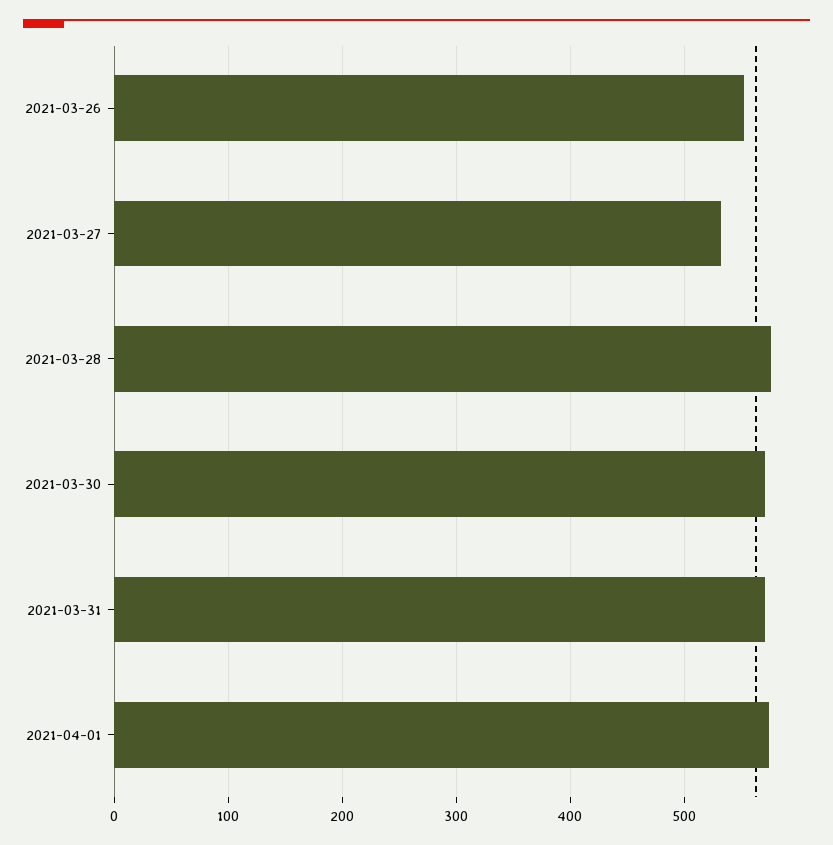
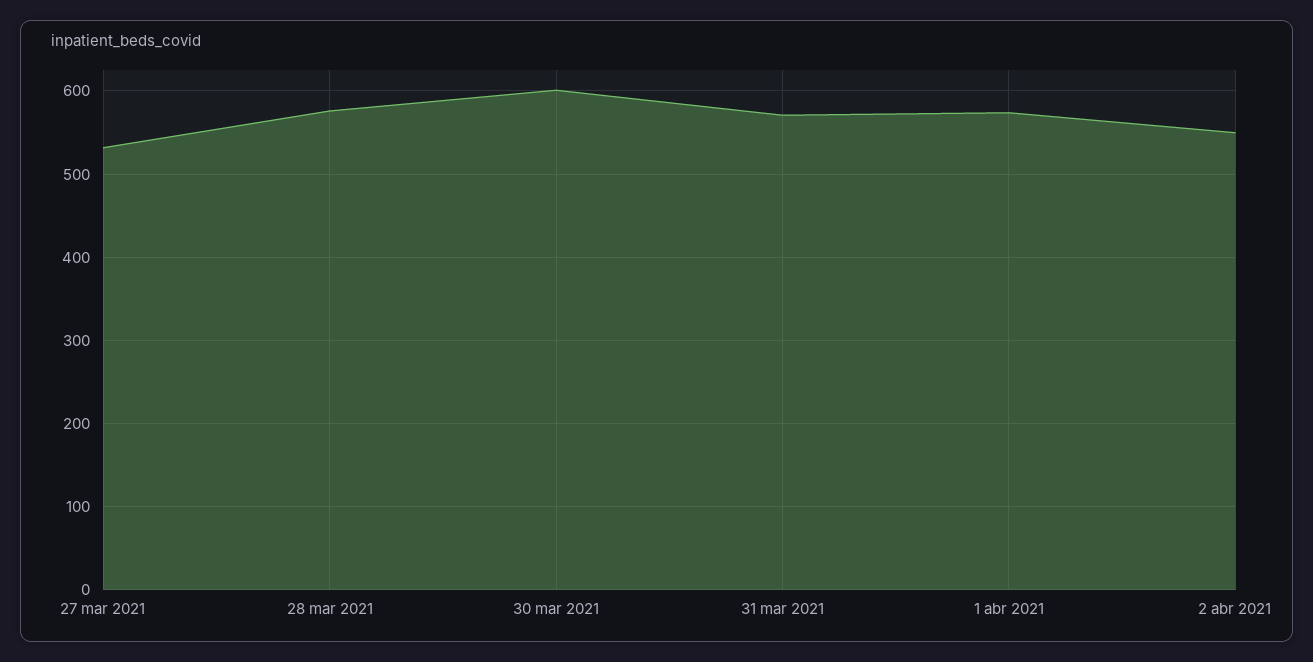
2021-03-26: 550 -> none
2021-03-30: 570 -> 600
2 abr 2021: none -> 550

